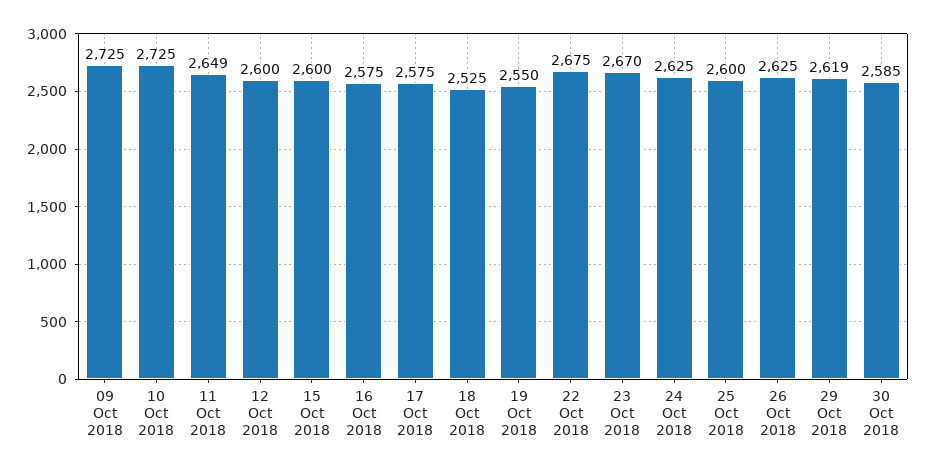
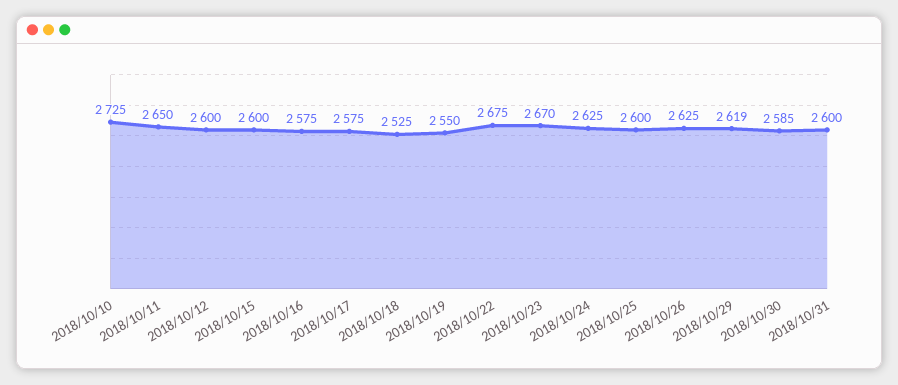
09 Oct 2018: 2725 -> none
11 Oct 2018: 2649 -> 2650
2018/10/31: none -> 2600

